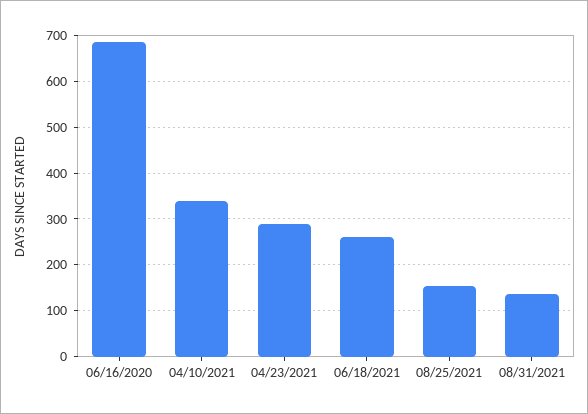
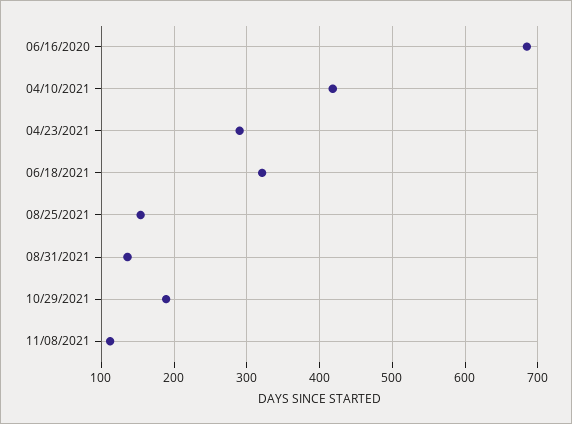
04/10/2021: 340 -> 420
06/18/2021: 260 -> 320
10/29/2021: none -> 190
11/08/2021: none -> 110

